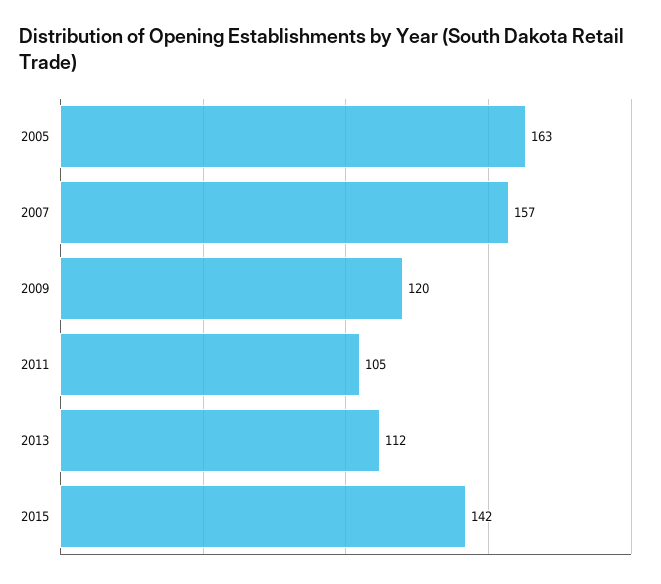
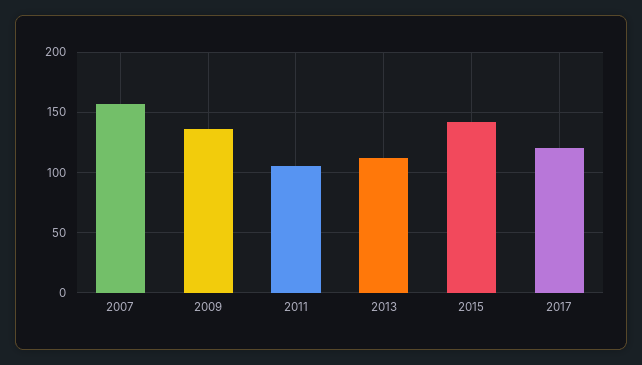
2005: 163 -> none
2009: 120 -> 135
2017: none -> 120

